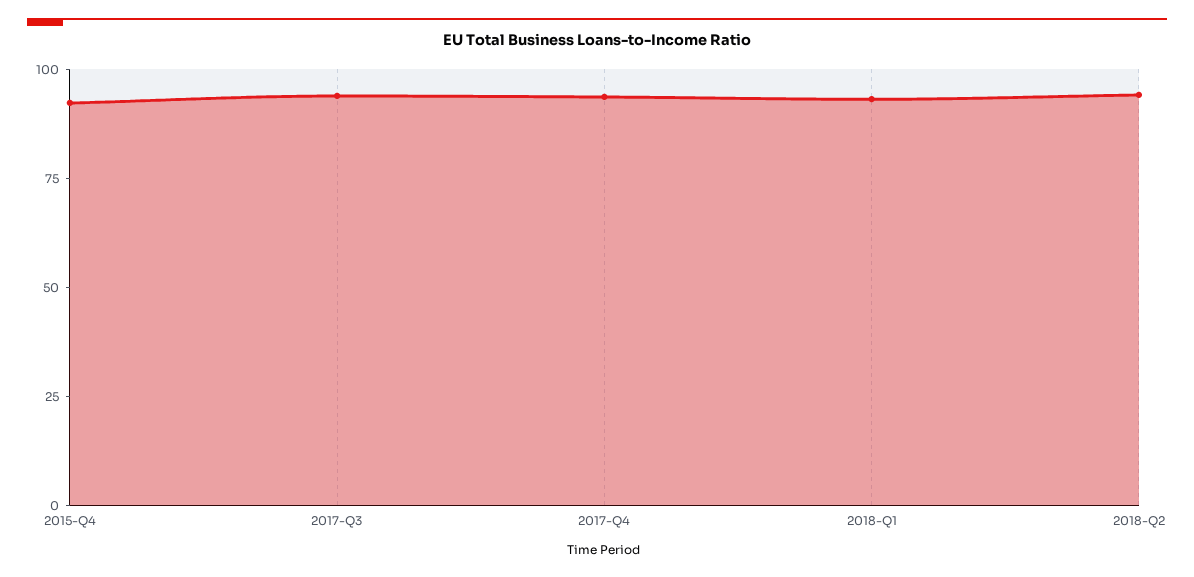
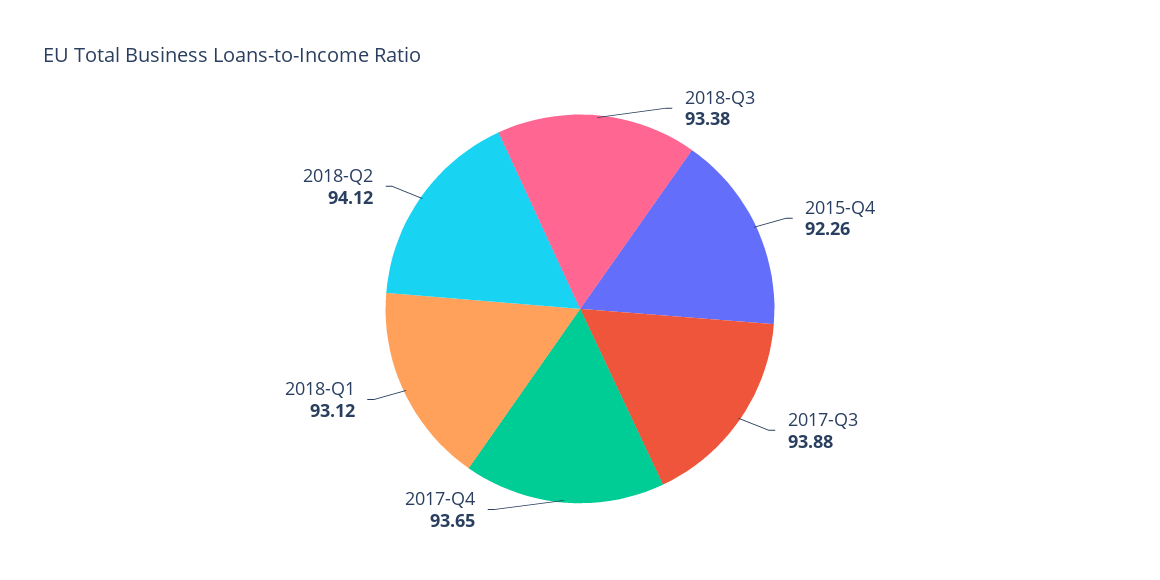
2018-Q3: none -> 93.38

